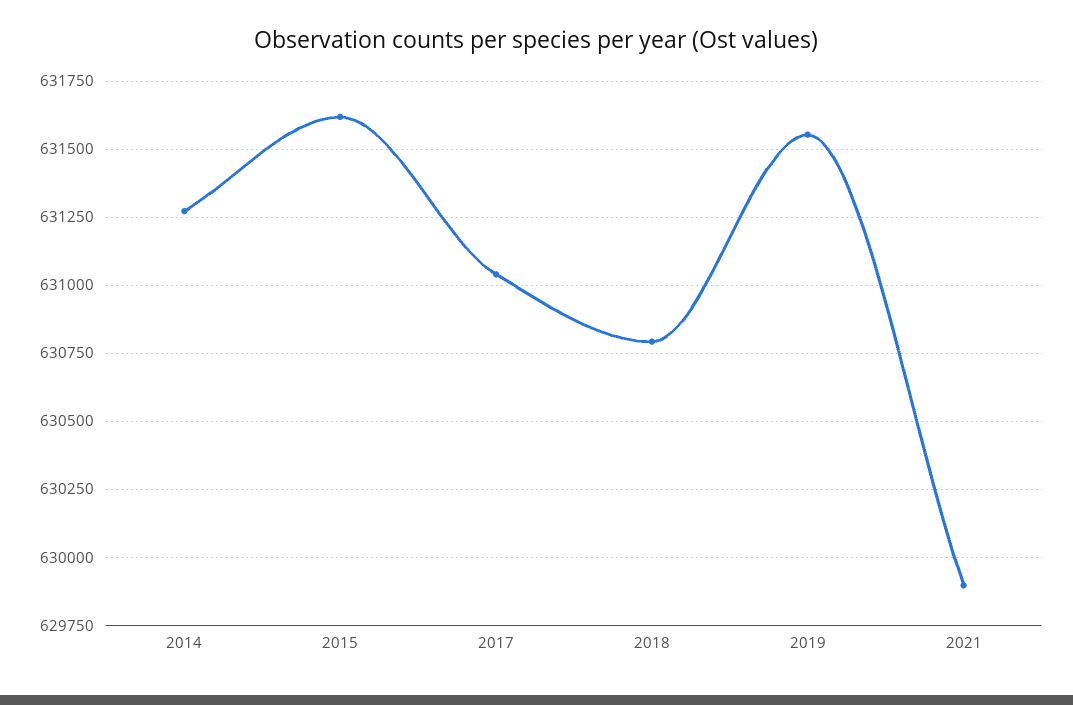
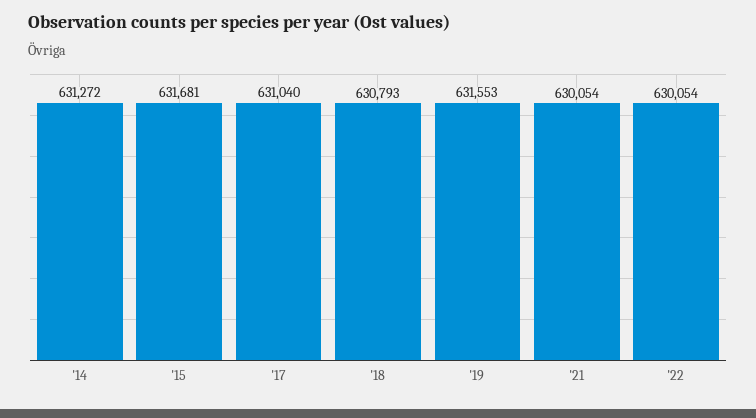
2015: 631625 -> 631681
2021: 629900 -> 630054
'22: none -> 630054

